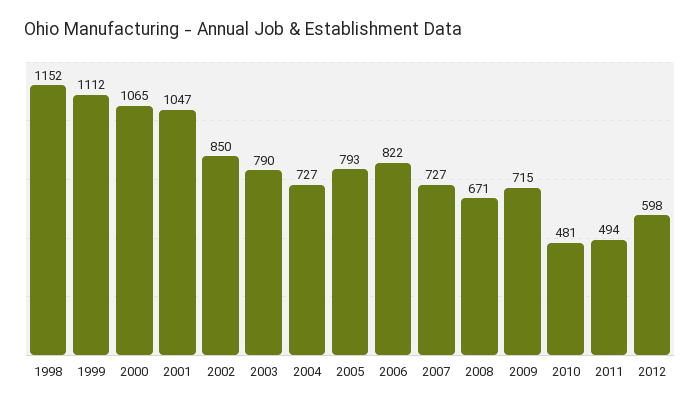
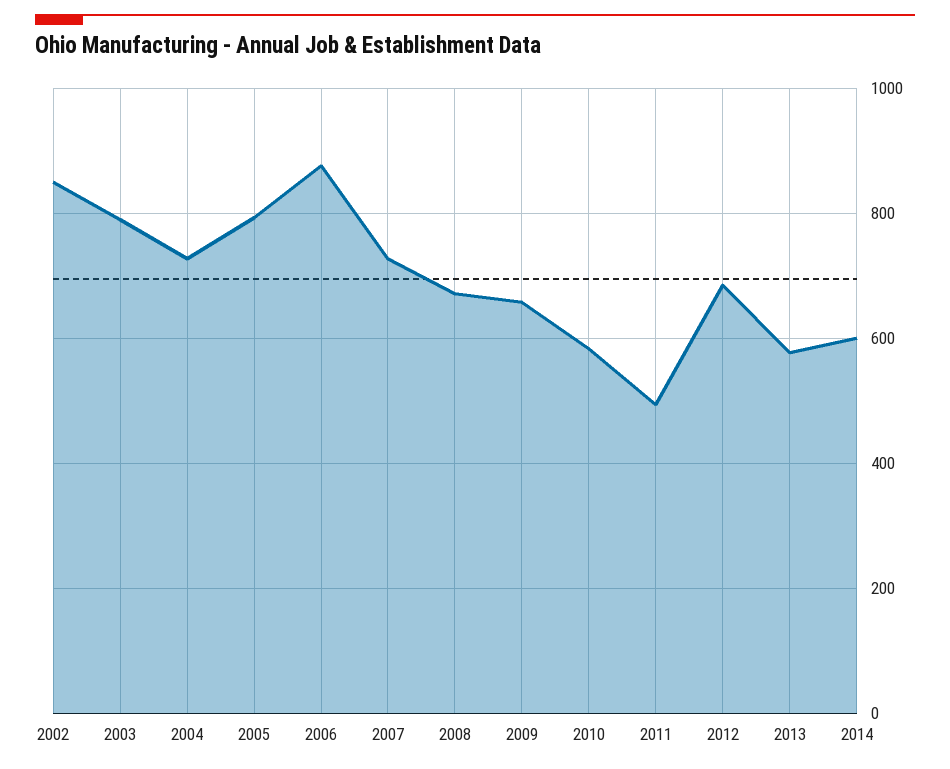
1998: 1152 -> none
1999: 1112 -> none
2000: 1065 -> none
2001: 1047 -> none
2006: 822 -> 880
2009: 715 -> 660
2010: 481 -> 580
2012: 598 -> 680
2013: none -> 580
2014: none -> 600

